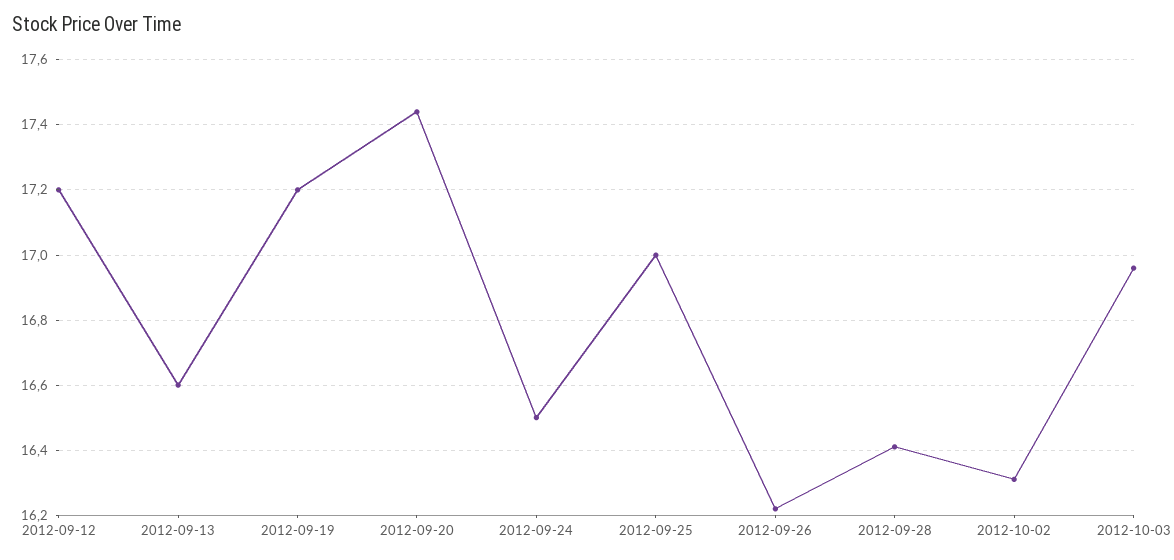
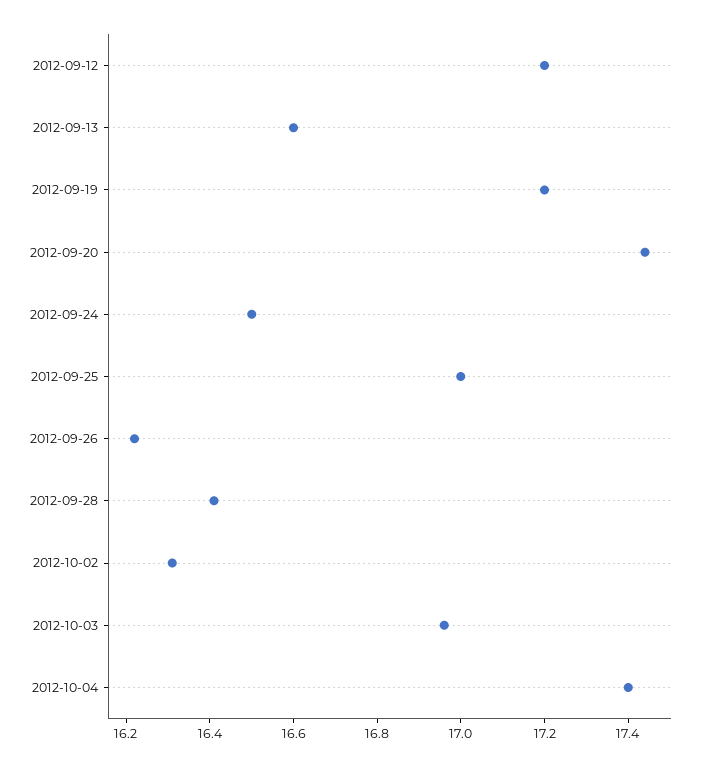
2012-10-04: none -> 17.4

